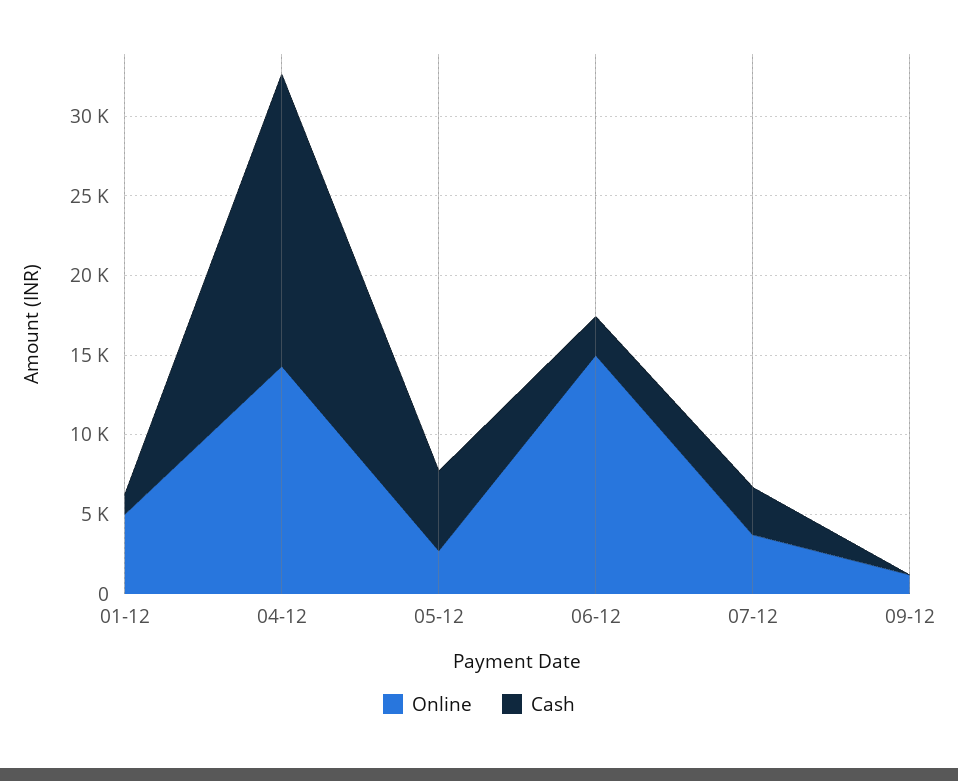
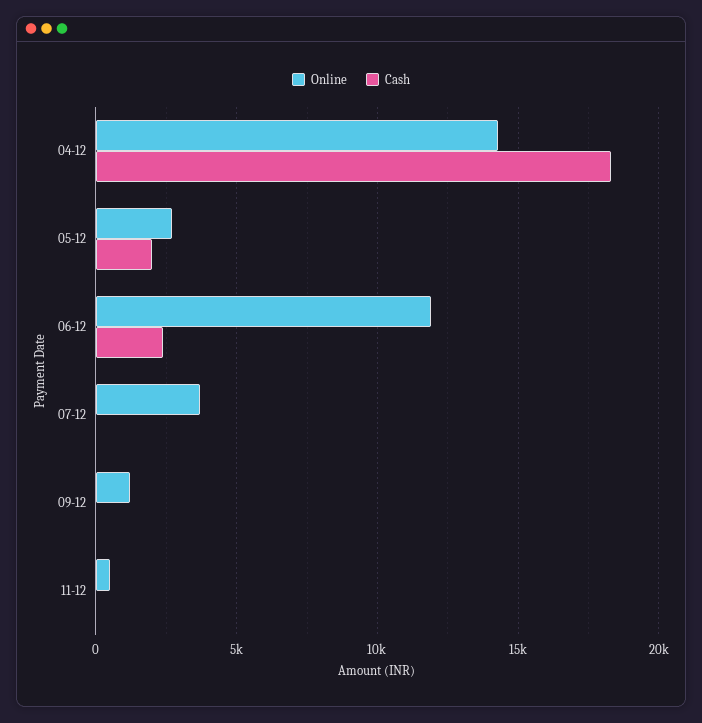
Online, 01-12: 5000 -> none
Cash, 01-12: 1000 -> none
Cash, 05-12: 5000 -> 2000
Online, 06-12: 15000 -> 12000
Cash, 07-12: 3000 -> 0
Online, 11-12: none -> 500
Cash, 11-12: none -> 0

